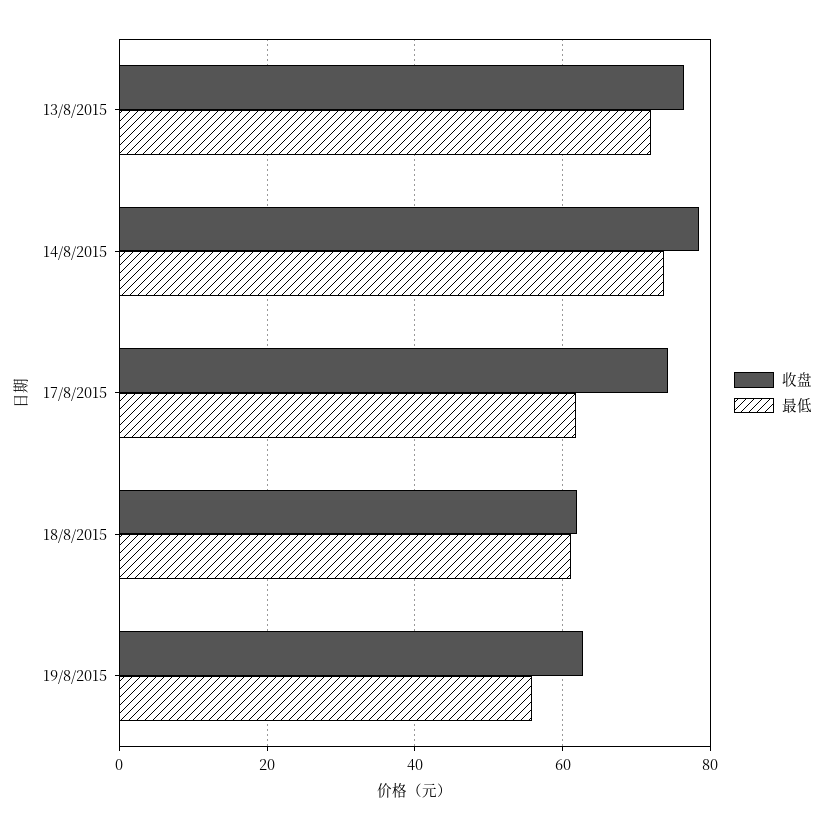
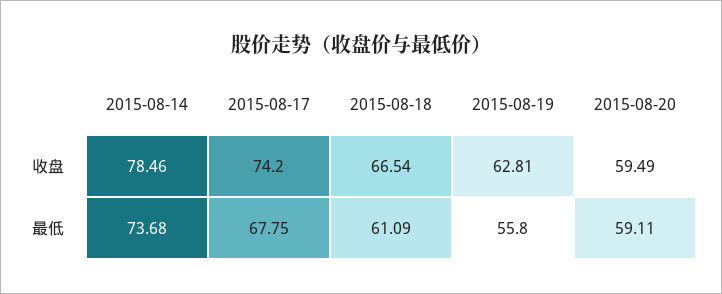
收盘, 13/8/2015: 76 -> none
最低, 13/8/2015: 72 -> none
最低, 17/8/2015: 62 -> 67.75
收盘, 18/8/2015: 62 -> 66.54
收盘, 2015-08-20: none -> 59.49
最低, 2015-08-20: none -> 59.11

